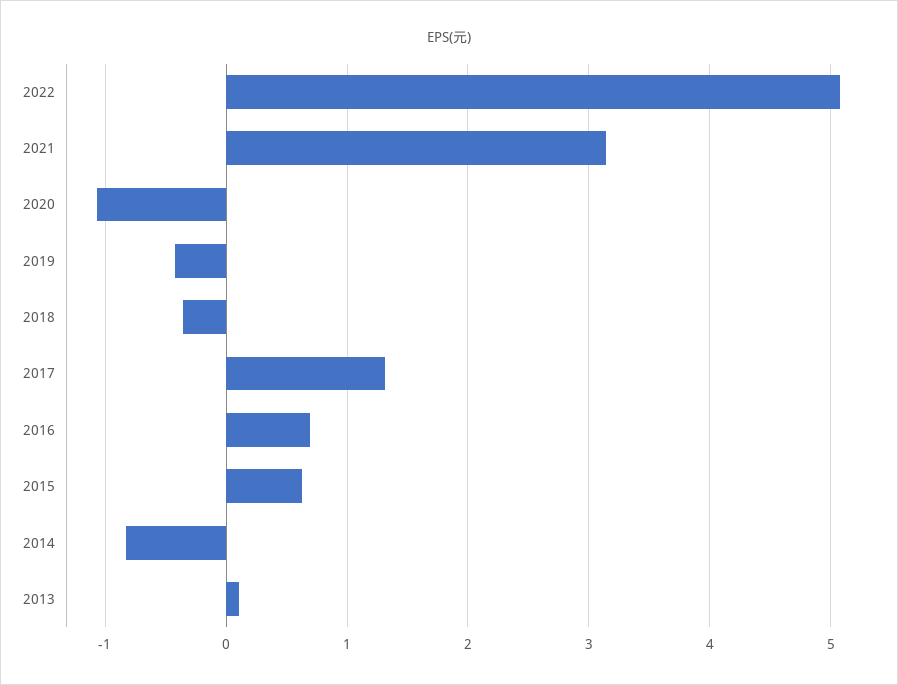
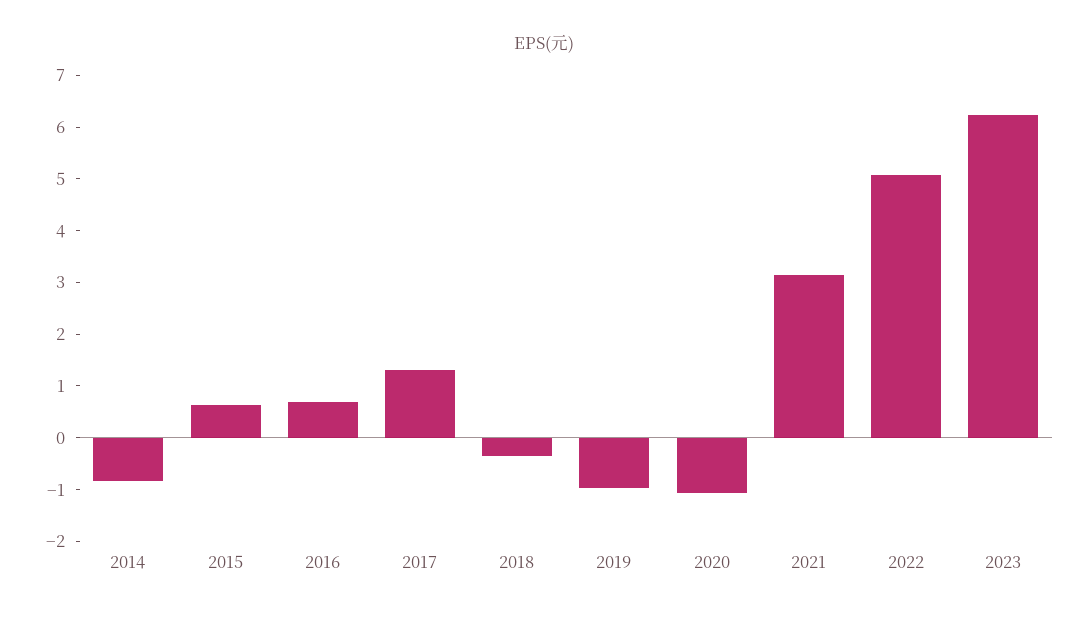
2019: -0.4 -> -1
2013: 0.1 -> none
2023: none -> 6.2

